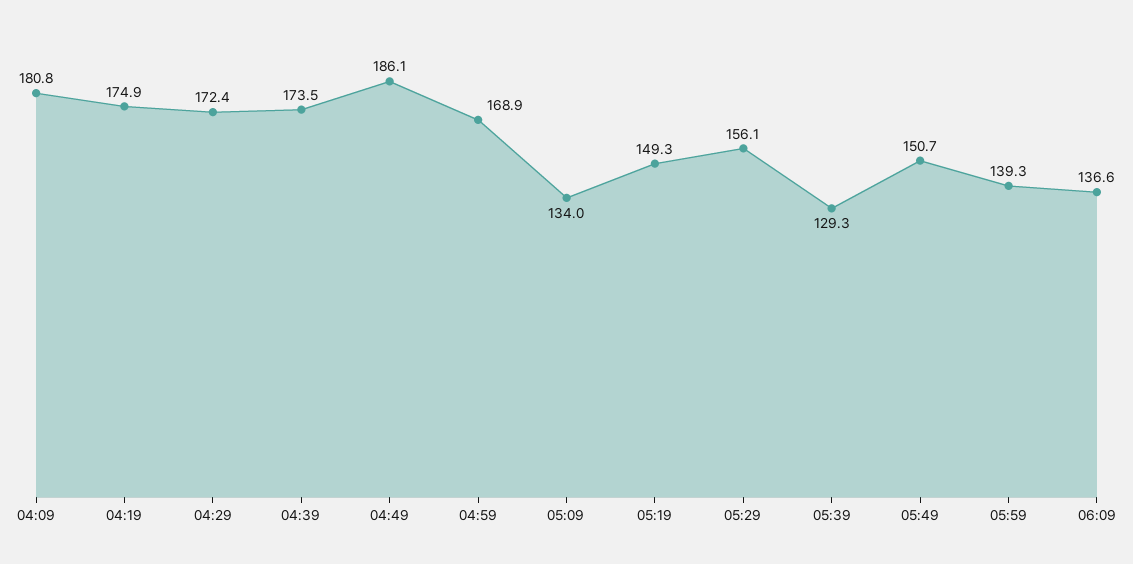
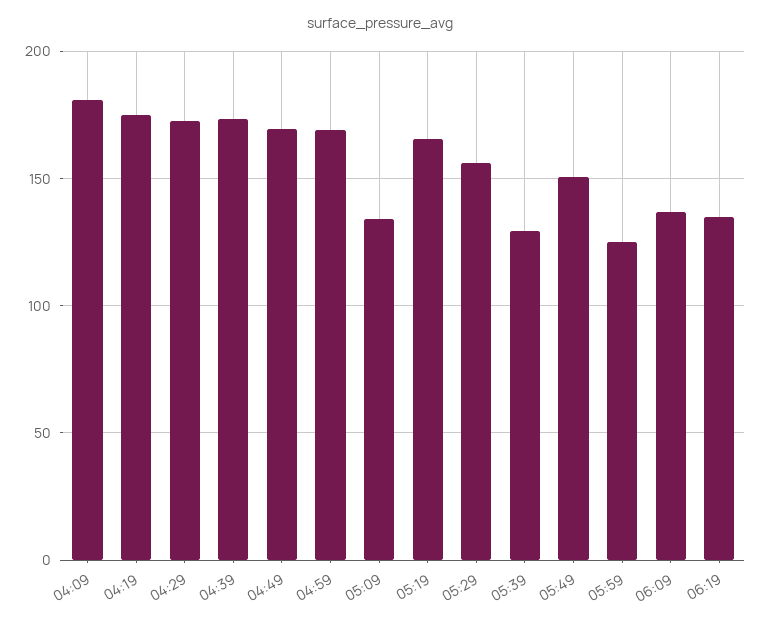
04:49: 186.1 -> 170
05:19: 149.3 -> 165
05:59: 139.3 -> 125
06:19: none -> 135

